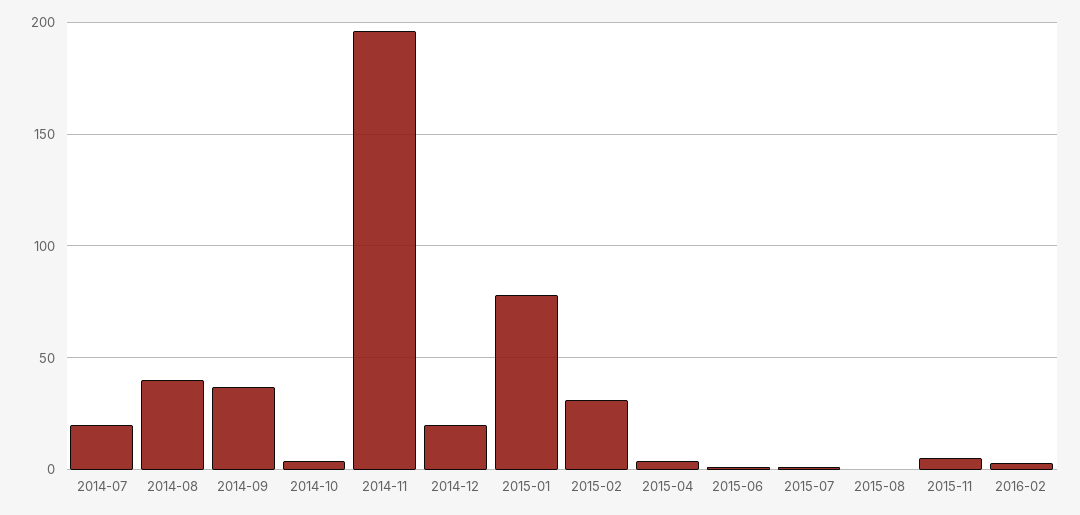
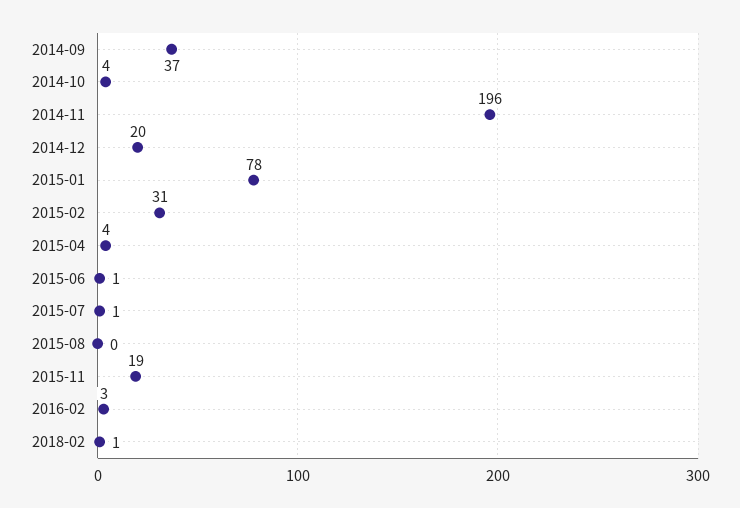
2014-07: 20 -> none
2014-08: 40 -> none
2015-11: 5 -> 19
2018-02: none -> 1

